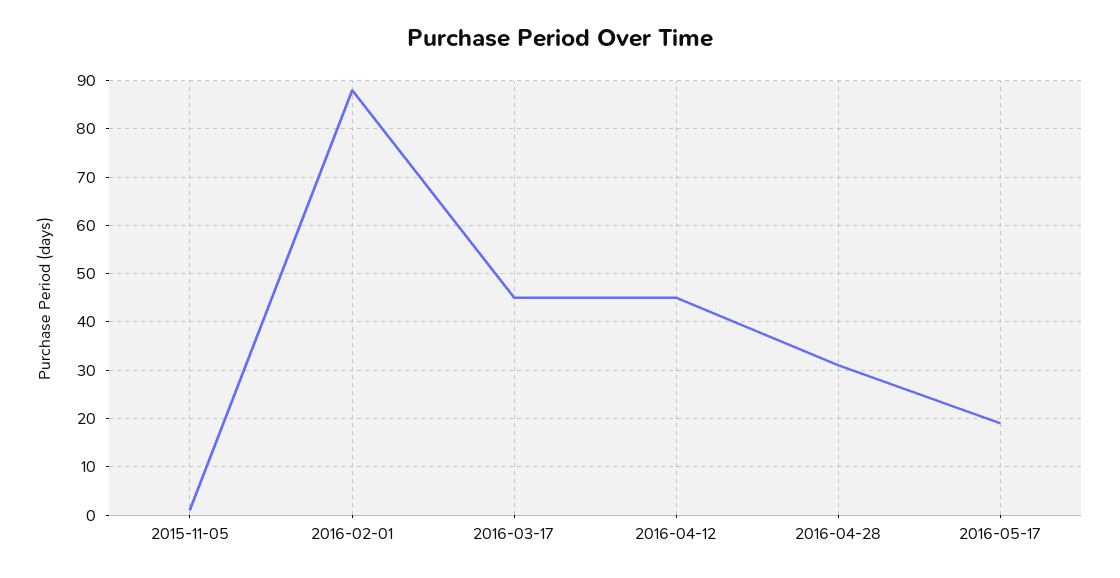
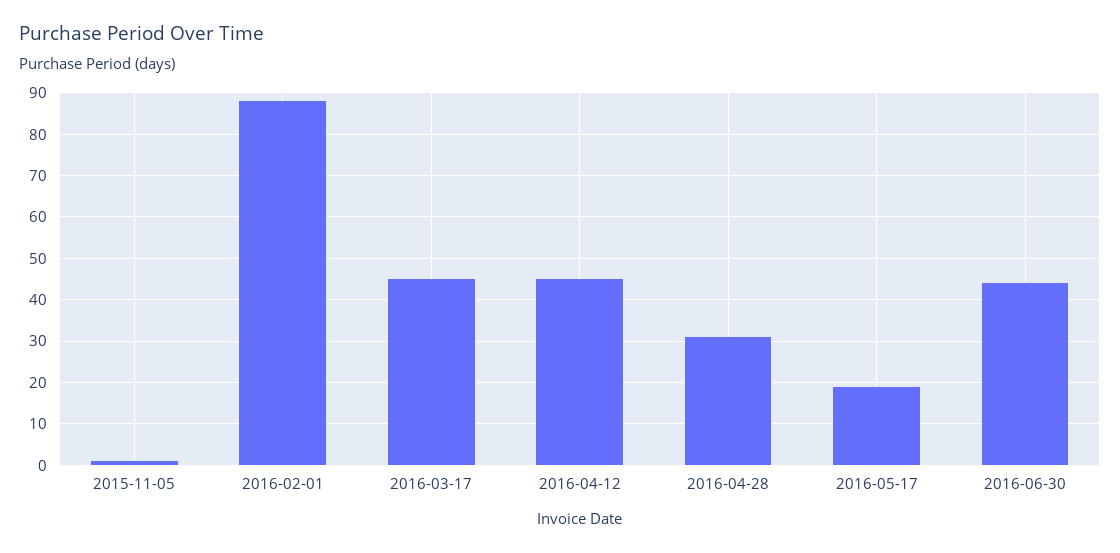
2016-06-30: none -> 45

